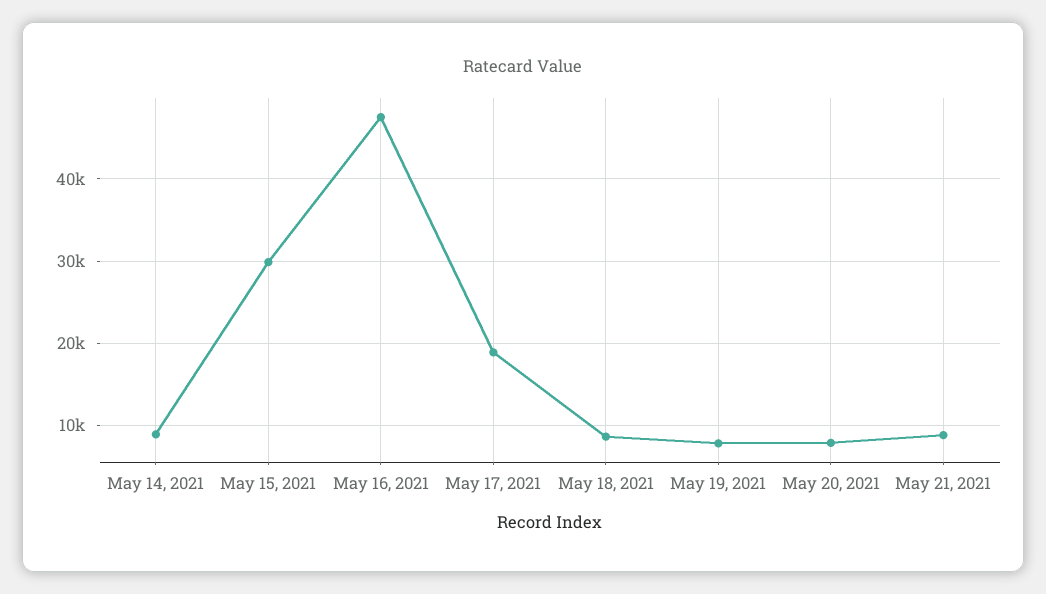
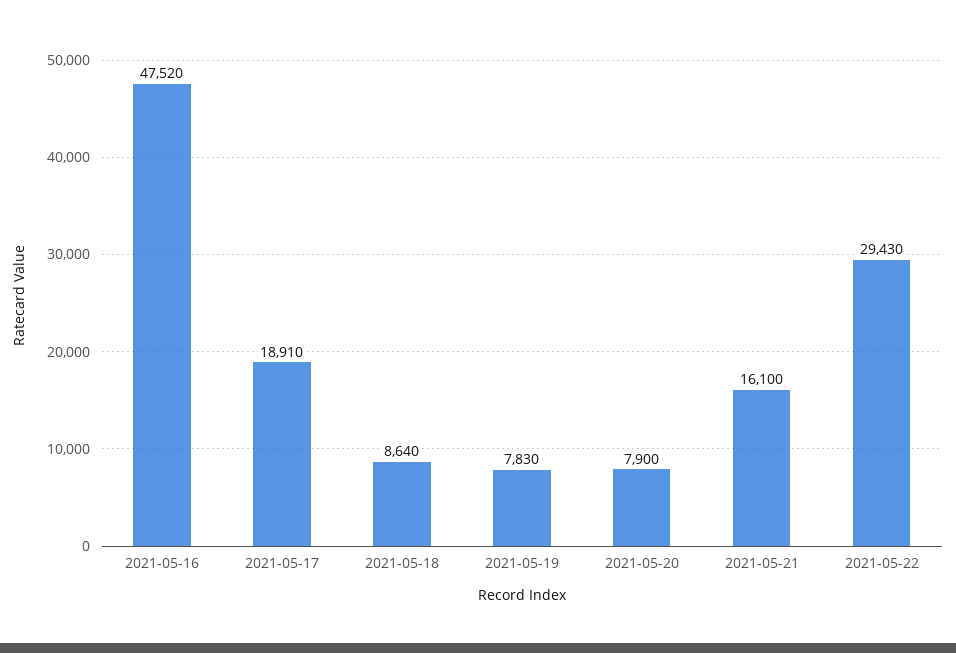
May 14, 2021: 9000 -> none
May 15, 2021: 30000 -> none
May 21, 2021: 9000 -> 16100
2021-05-22: none -> 29430

